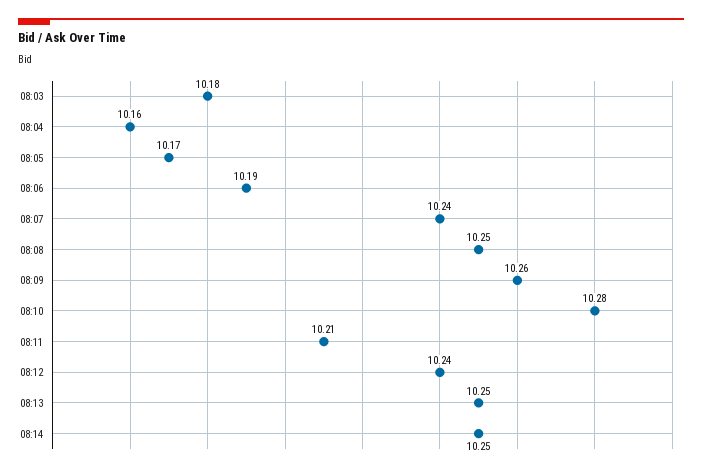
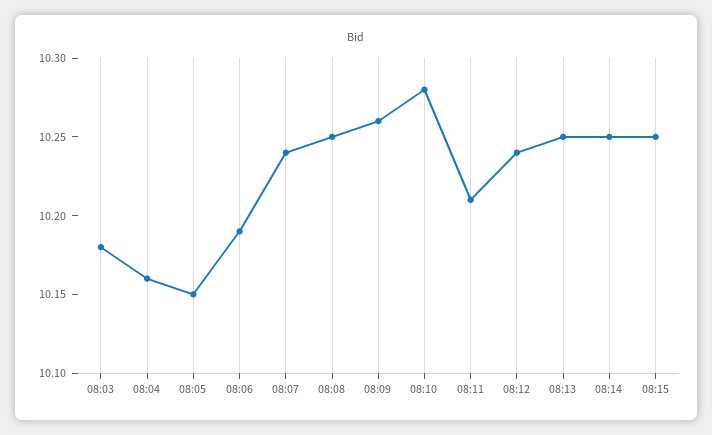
08:05: 10.17 -> 10.15
08:15: none -> 10.25

